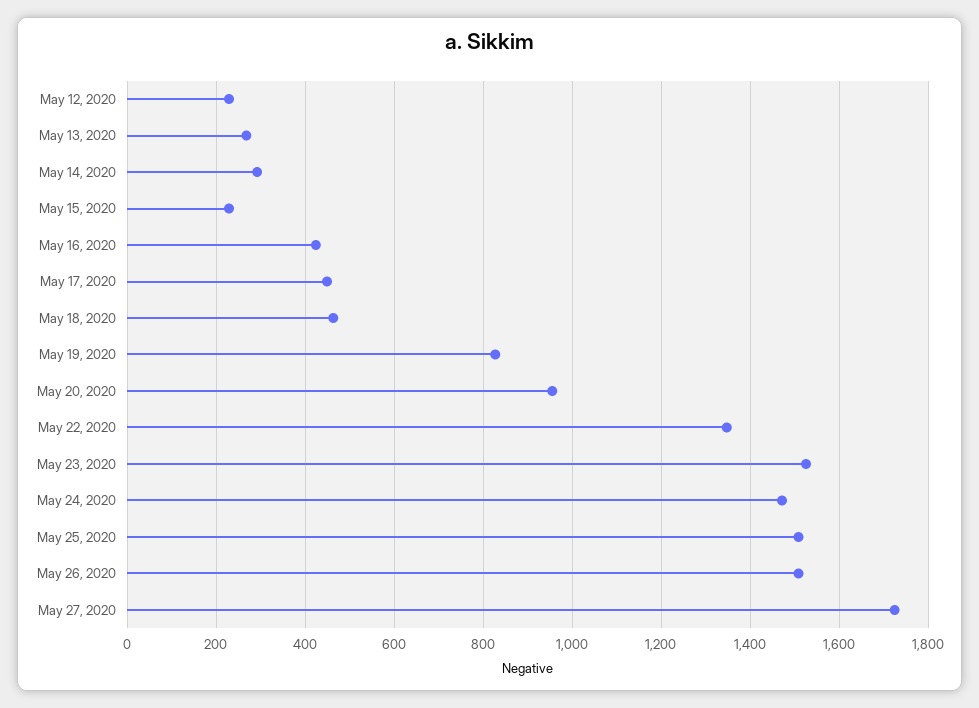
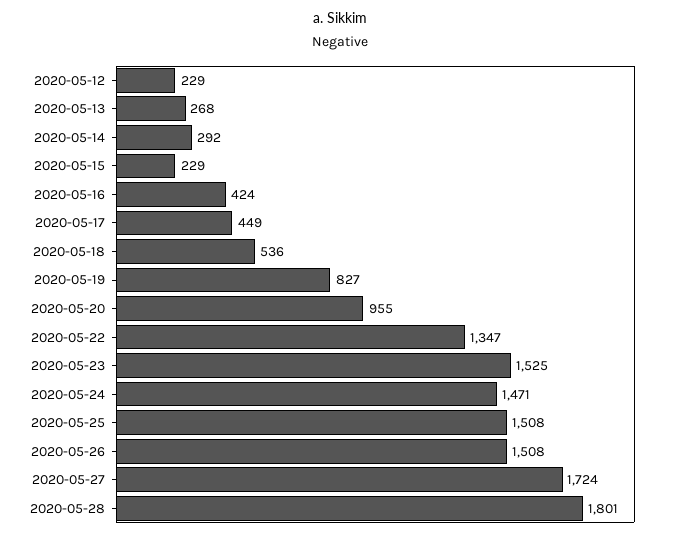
May 18, 2020: 460 -> 536
2020-05-28: none -> 1801

